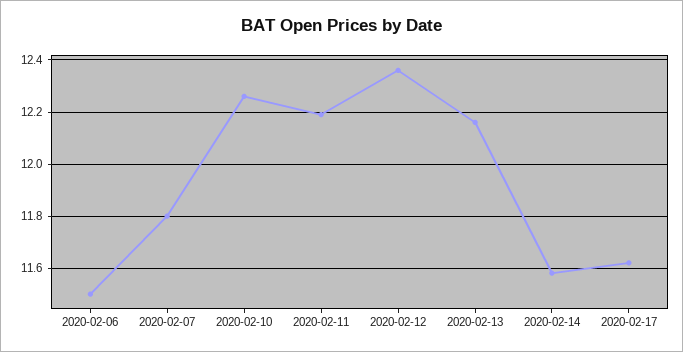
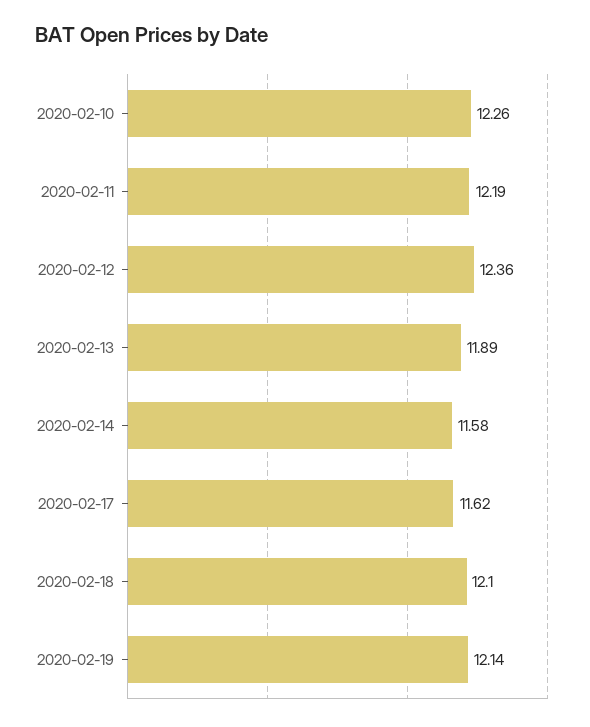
2020-02-06: 11.5 -> none
2020-02-07: 11.8 -> none
2020-02-13: 12.15 -> 11.89
2020-02-18: none -> 12.1
2020-02-19: none -> 12.14

